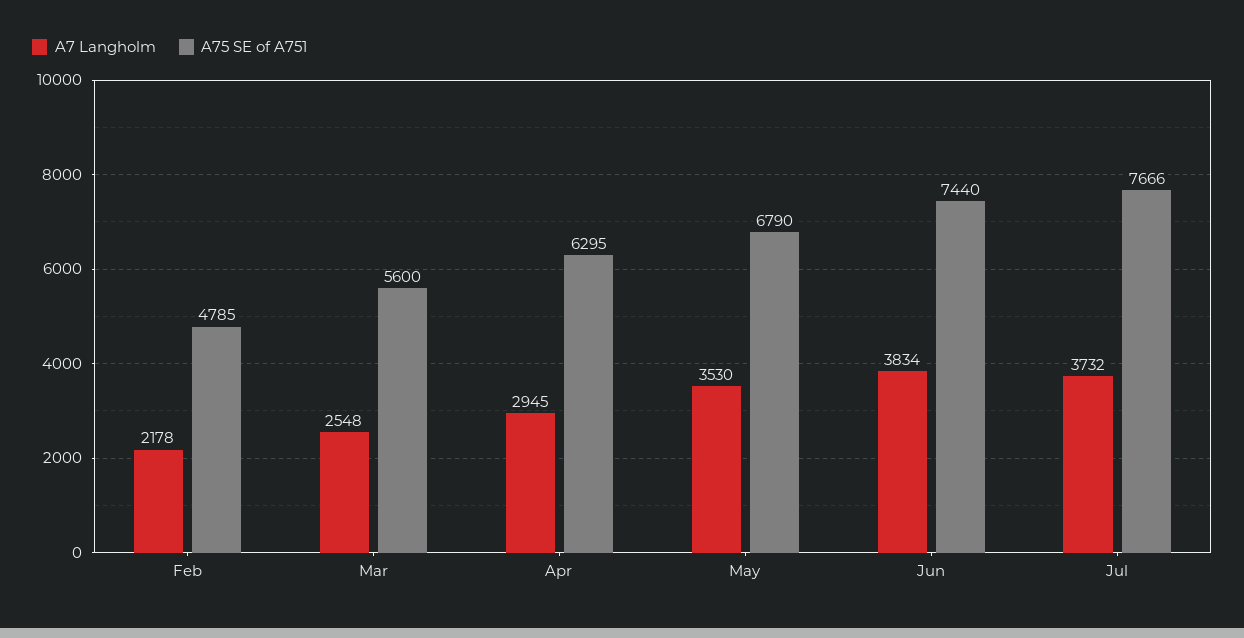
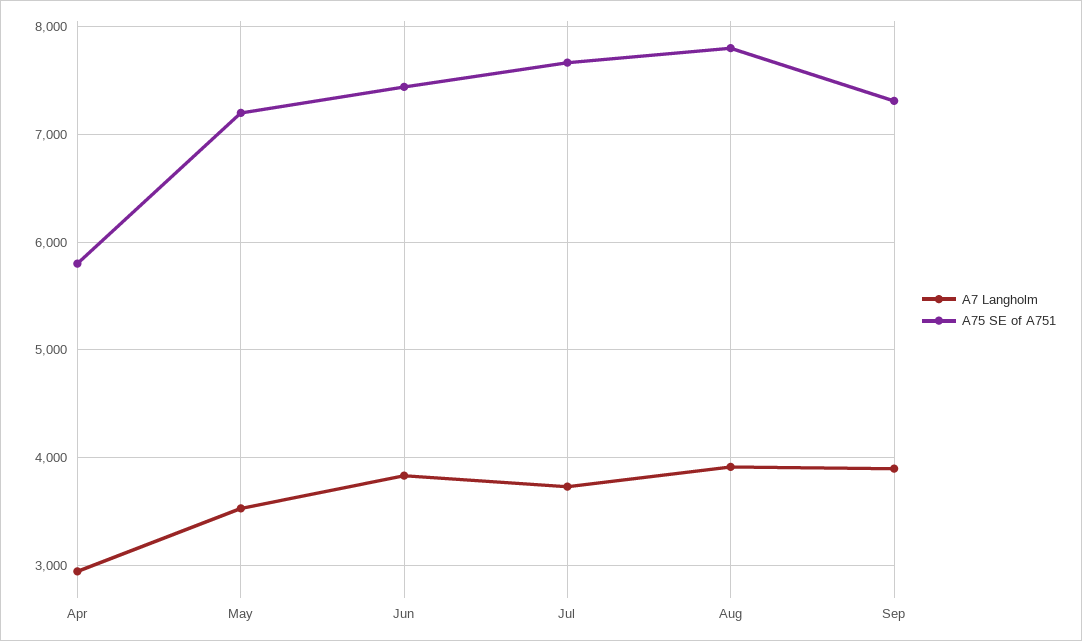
A7 Langholm, Feb: 2178 -> none
A75 SE of A751, Feb: 4785 -> none
A7 Langholm, Mar: 2548 -> none
A75 SE of A751, Mar: 5600 -> none
A75 SE of A751, Apr: 6295 -> 5800
A75 SE of A751, May: 6790 -> 7200
A7 Langholm, Aug: none -> 3900
A75 SE of A751, Aug: none -> 7800
A7 Langholm, Sep: none -> 3900
A75 SE of A751, Sep: none -> 7300

